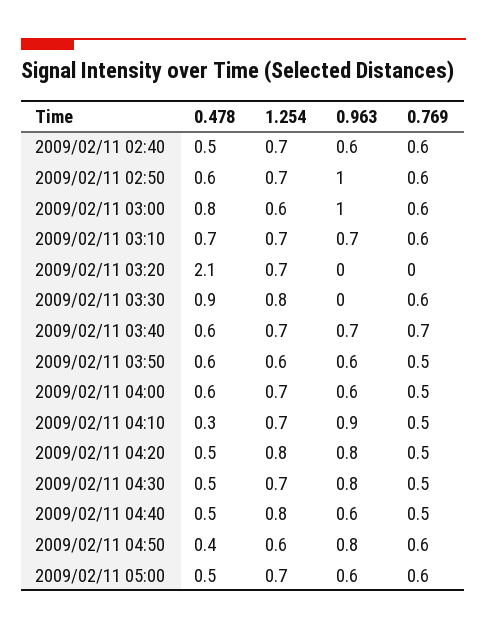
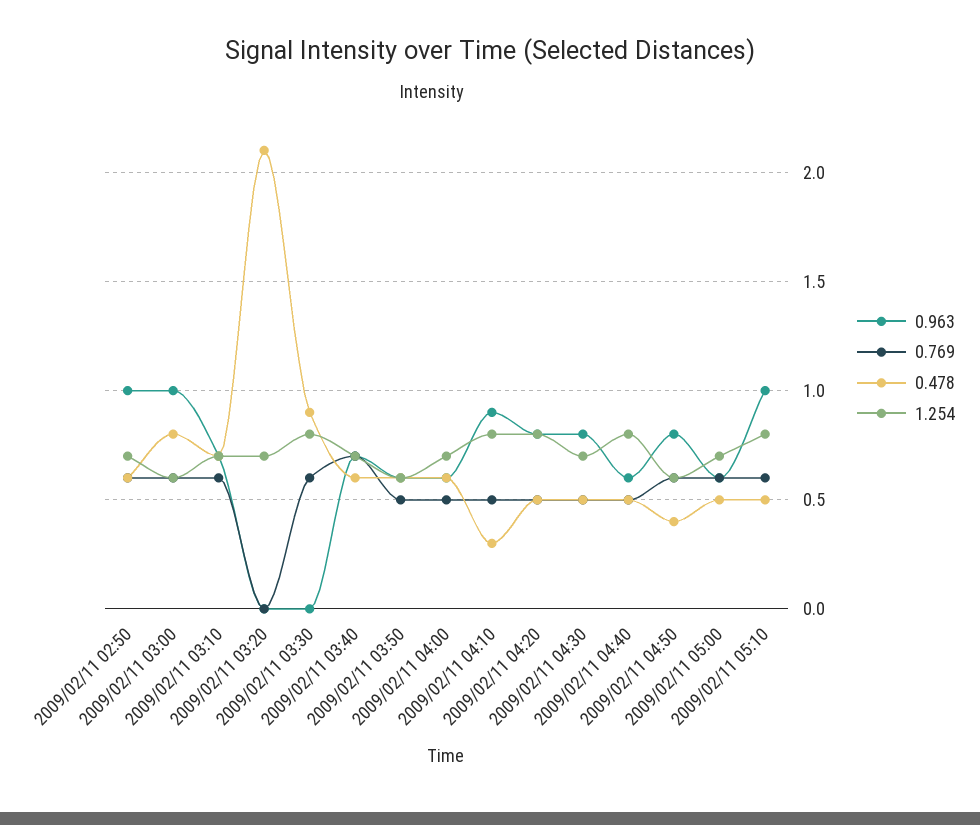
0.478, 2009/02/11 02:40: 0.5 -> none
1.254, 2009/02/11 02:40: 0.7 -> none
0.963, 2009/02/11 02:40: 0.6 -> none
0.769, 2009/02/11 02:40: 0.6 -> none
1.254, 2009/02/11 04:10: 0.7 -> 0.8
0.963, 2009/02/11 05:10: none -> 1
0.769, 2009/02/11 05:10: none -> 0.6
0.478, 2009/02/11 05:10: none -> 0.5
1.254, 2009/02/11 05:10: none -> 0.8

